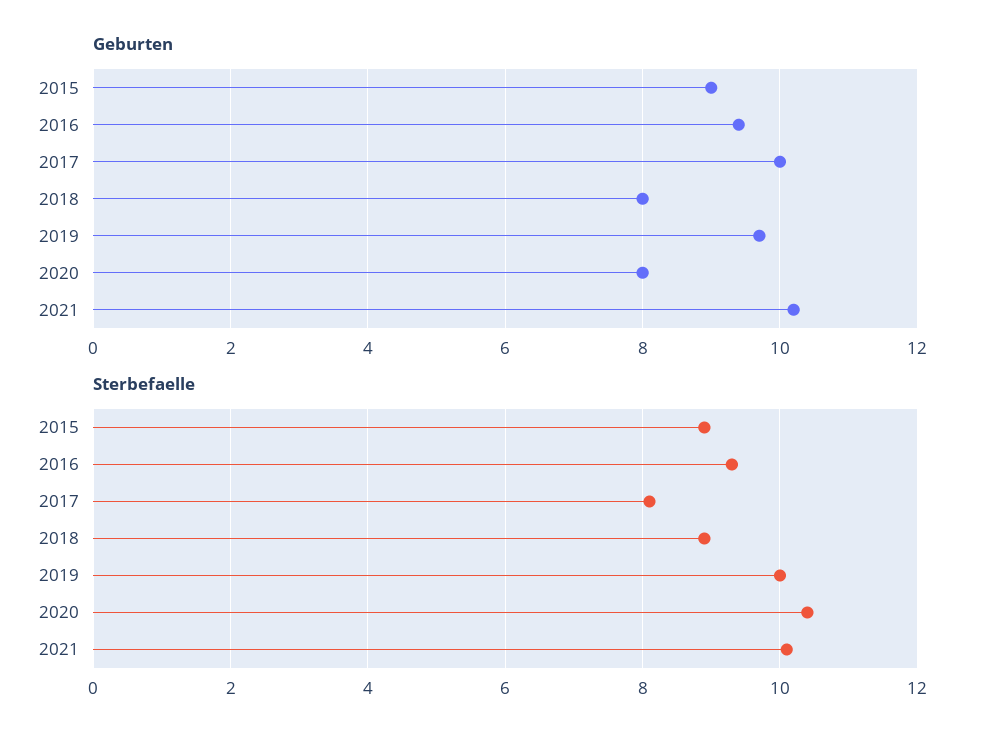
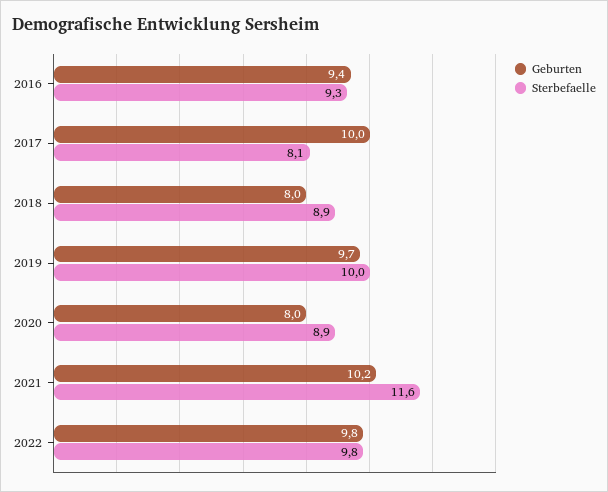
Geburten, 2015: 9 -> none
Sterbefaelle, 2015: 9 -> none
Sterbefaelle, 2020: 10.5 -> 8.9
Sterbefaelle, 2021: 10 -> 11.6
Geburten, 2022: none -> 9.8
Sterbefaelle, 2022: none -> 9.8

